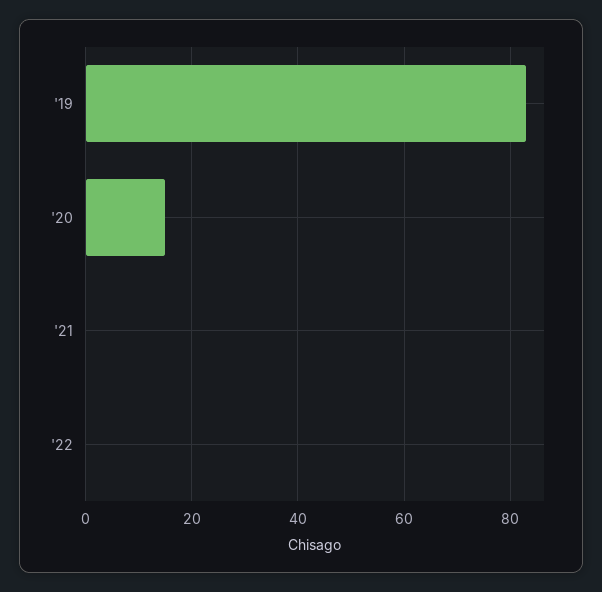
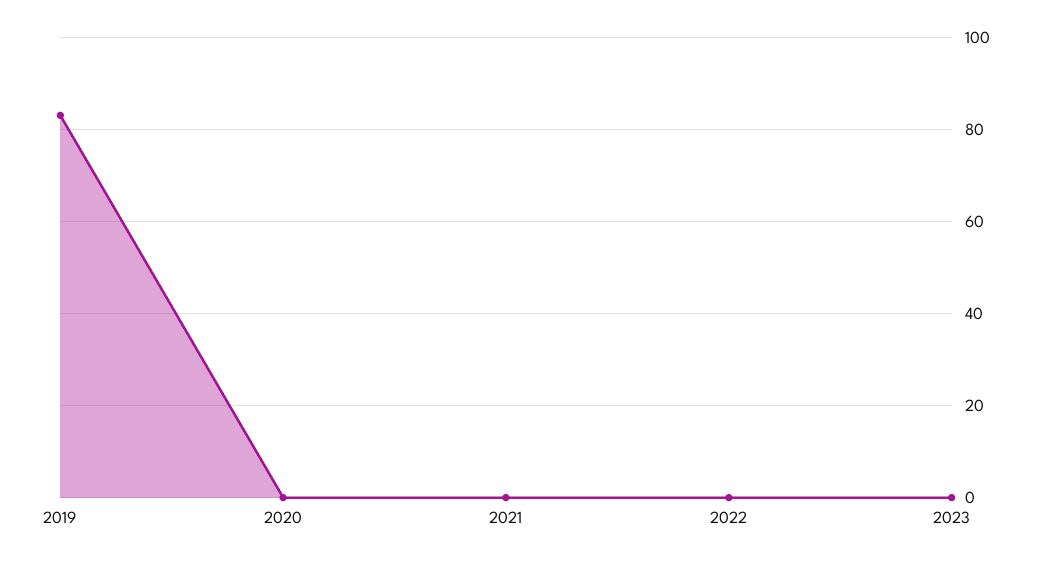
'20: 15 -> 0
2023: none -> 0

